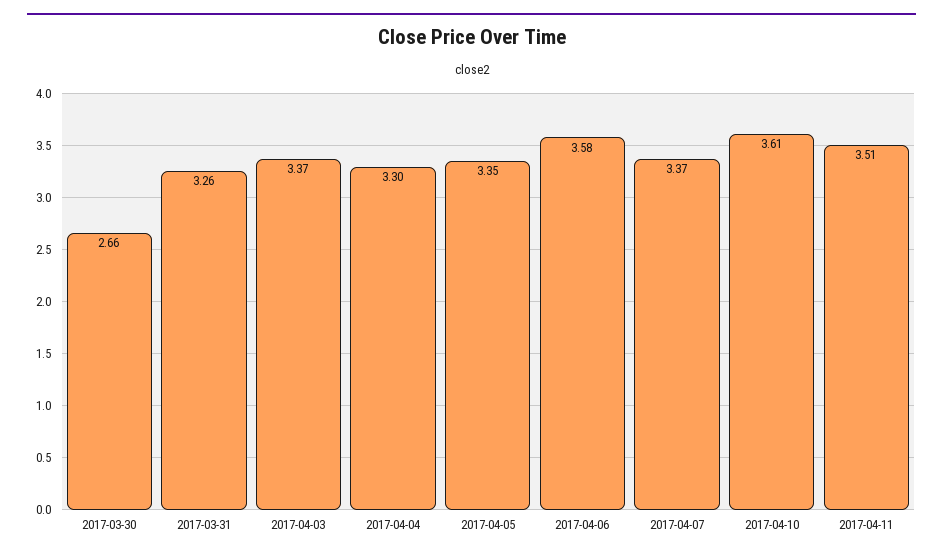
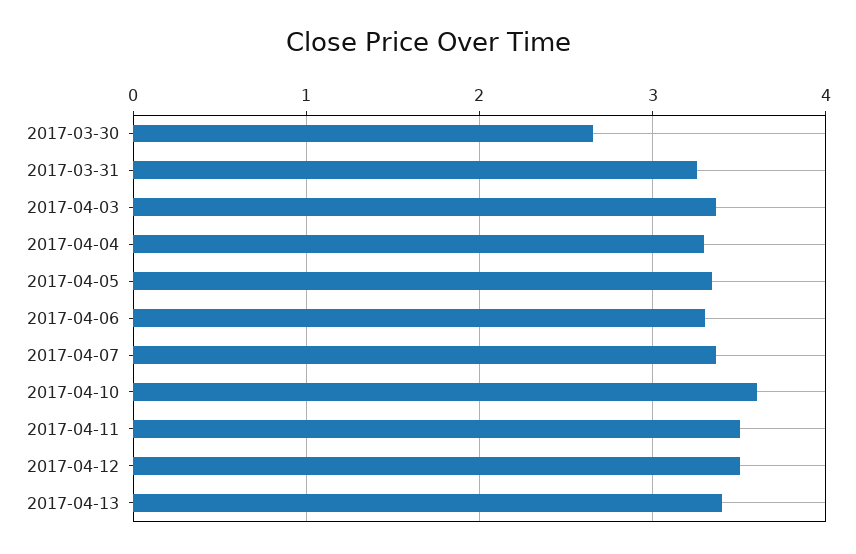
2017-04-06: 3.58 -> 3.3
2017-04-12: none -> 3.5
2017-04-13: none -> 3.4

